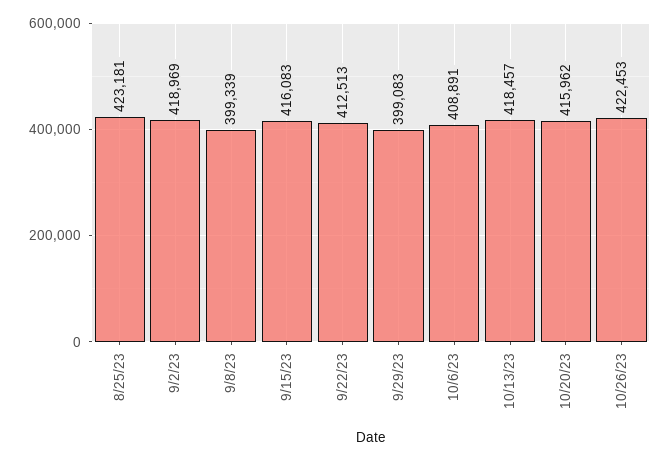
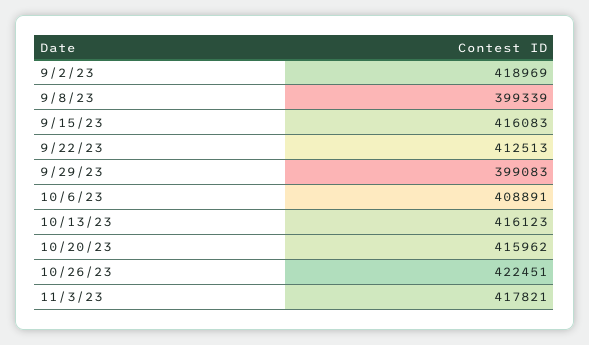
8/25/23: 423181 -> none
10/13/23: 418457 -> 416123
10/26/23: 422453 -> 422451
11/3/23: none -> 417821

